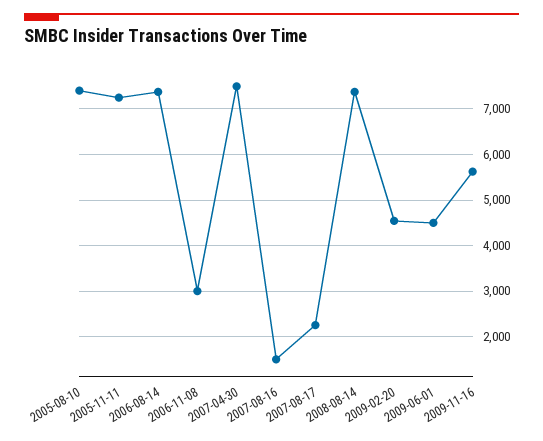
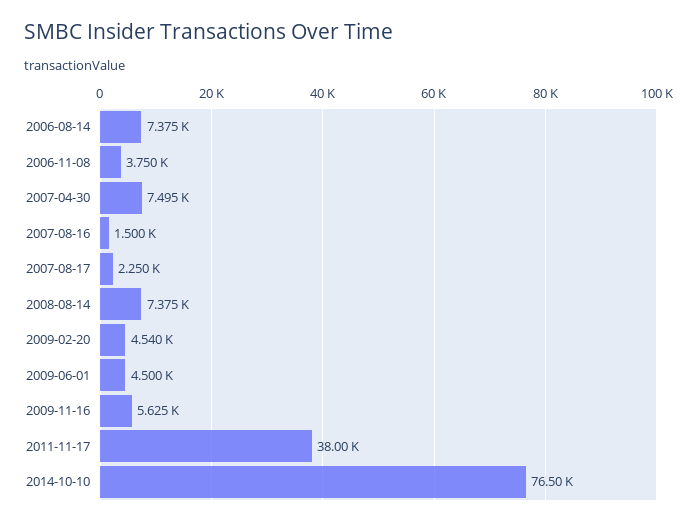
2005-08-10: 7400 -> none
2005-11-11: 7200 -> none
2006-11-08: 3000 -> 3750
2011-11-17: none -> 38000
2014-10-10: none -> 76500

